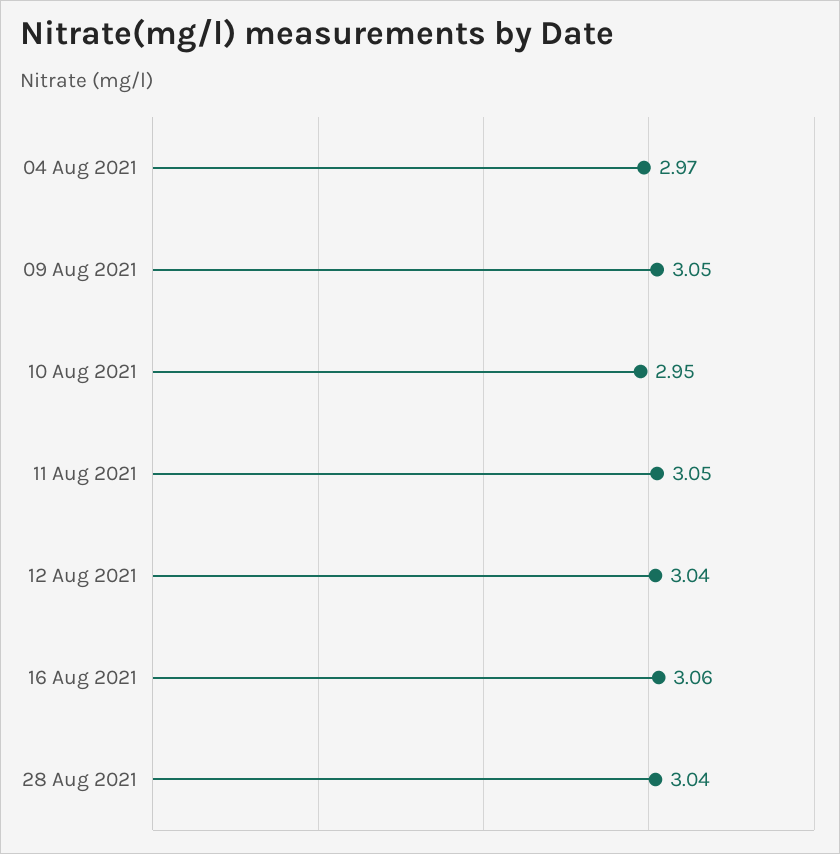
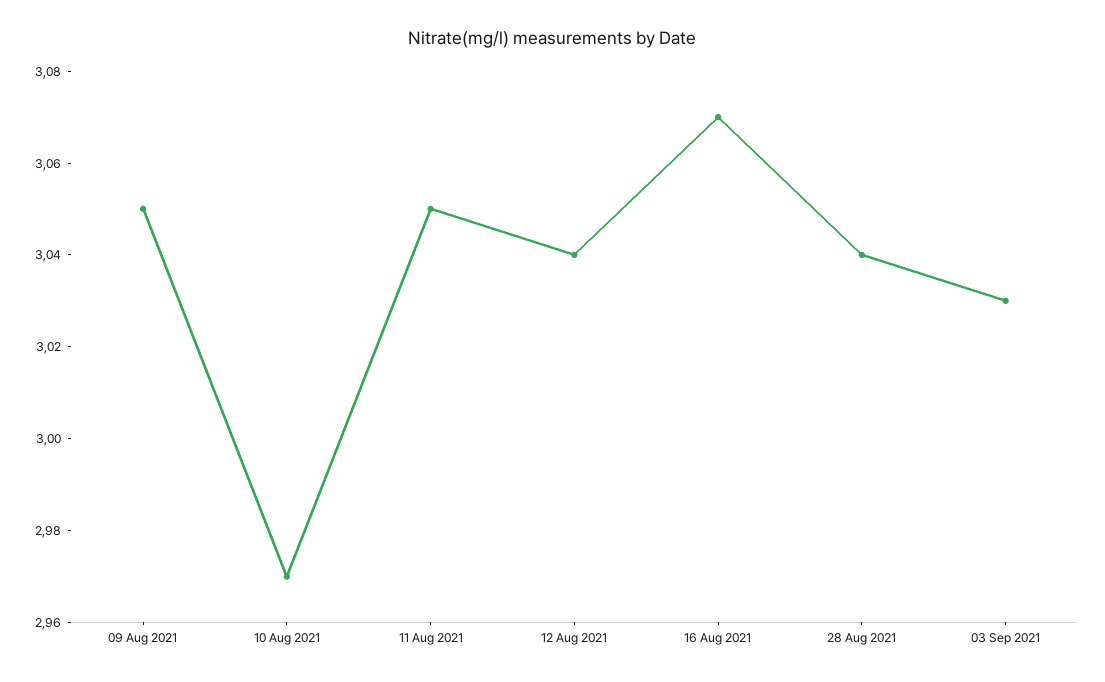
04 Aug 2021: 2.97 -> none
10 Aug 2021: 2.95 -> 2.97
16 Aug 2021: 3.06 -> 3.07
03 Sep 2021: none -> 3.03

